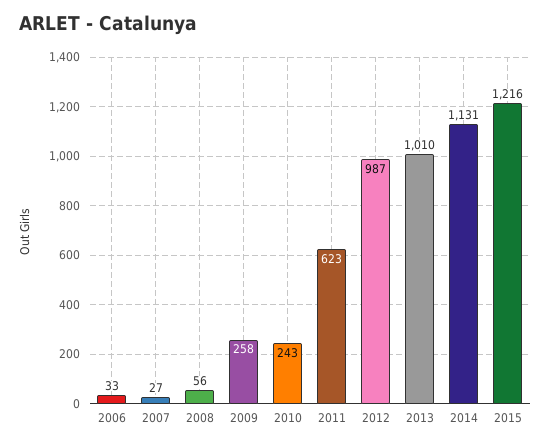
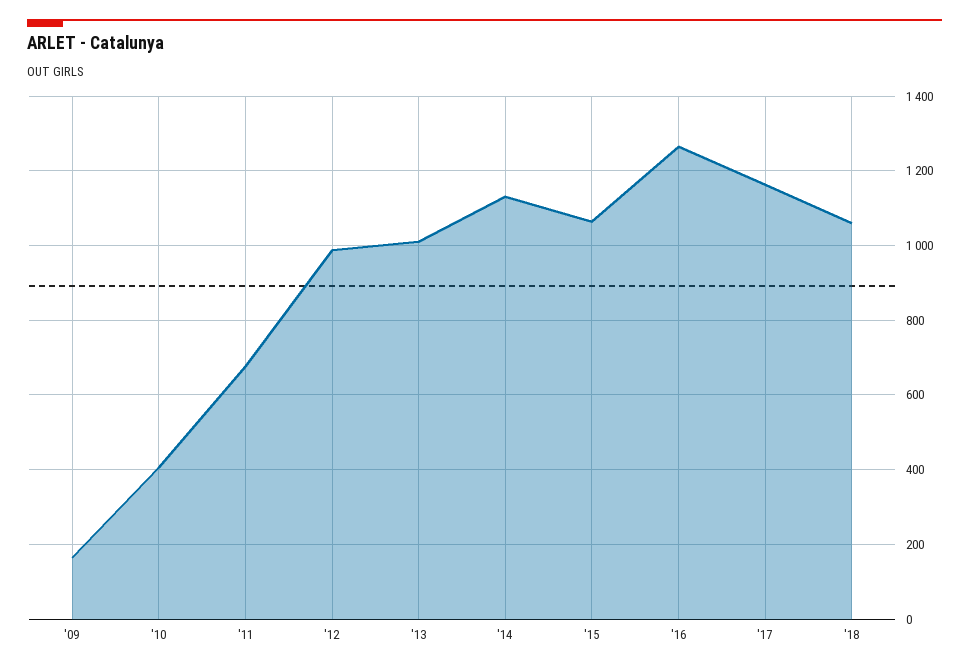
2006: 33 -> none
2007: 27 -> none
2008: 56 -> none
2009: 258 -> 160
2010: 243 -> 400
2011: 623 -> 680
2015: 1216 -> 1060
'16: none -> 1260
'17: none -> 1160
'18: none -> 1060

